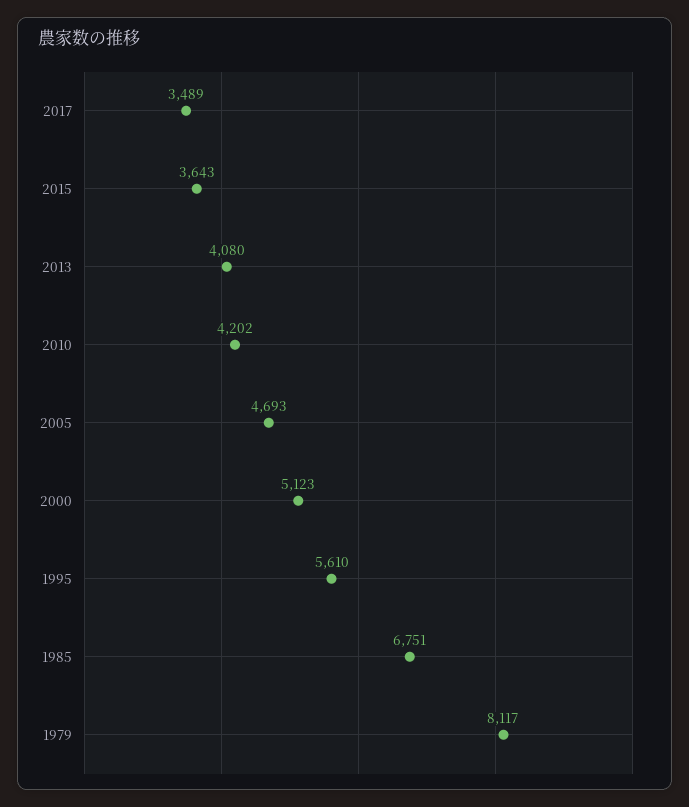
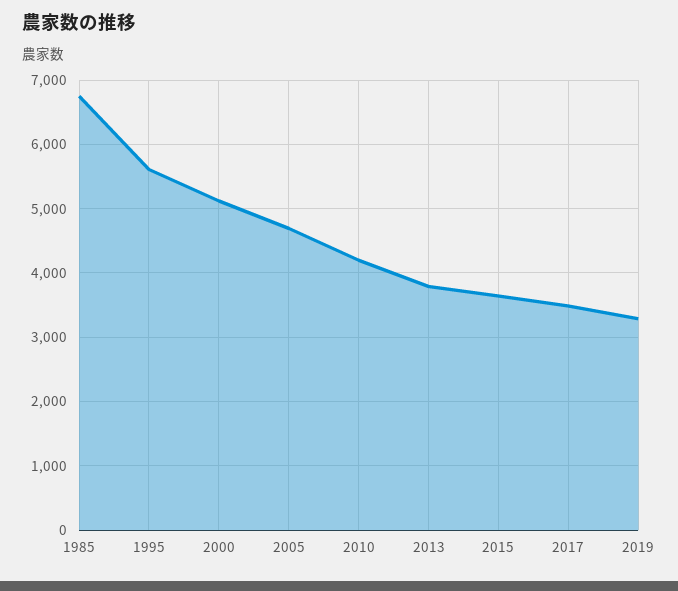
2013: 4080 -> 3800
1979: 8117 -> none
2019: none -> 3300

